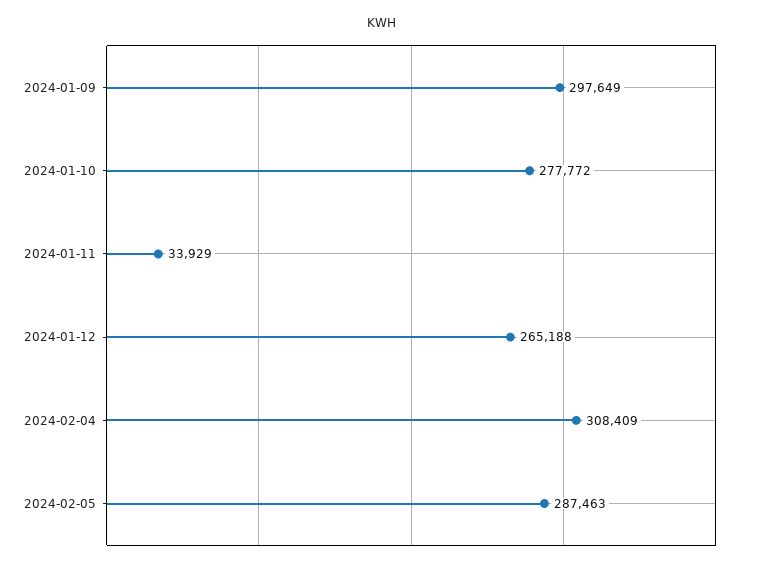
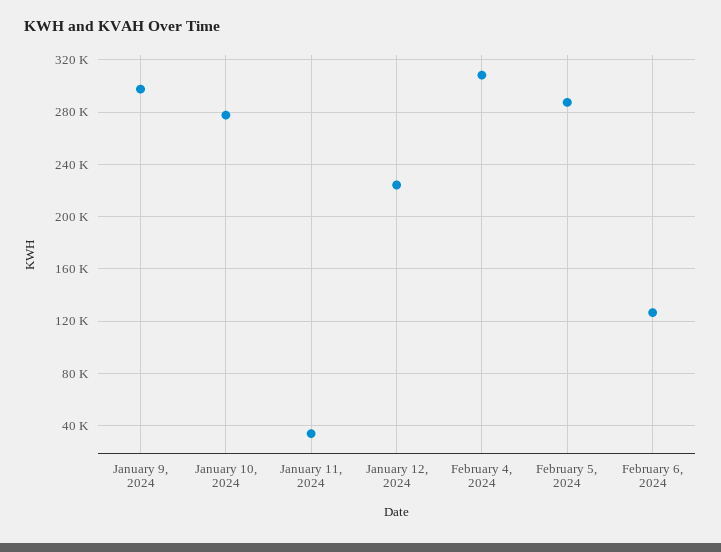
2024-01-12: 265188 -> 225000
February 6, 2024: none -> 125000

